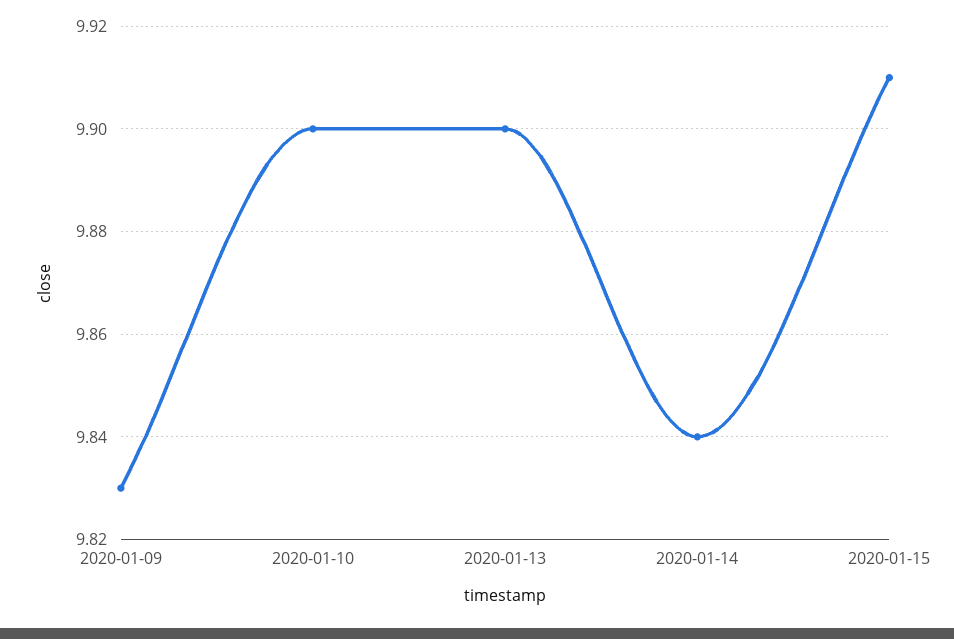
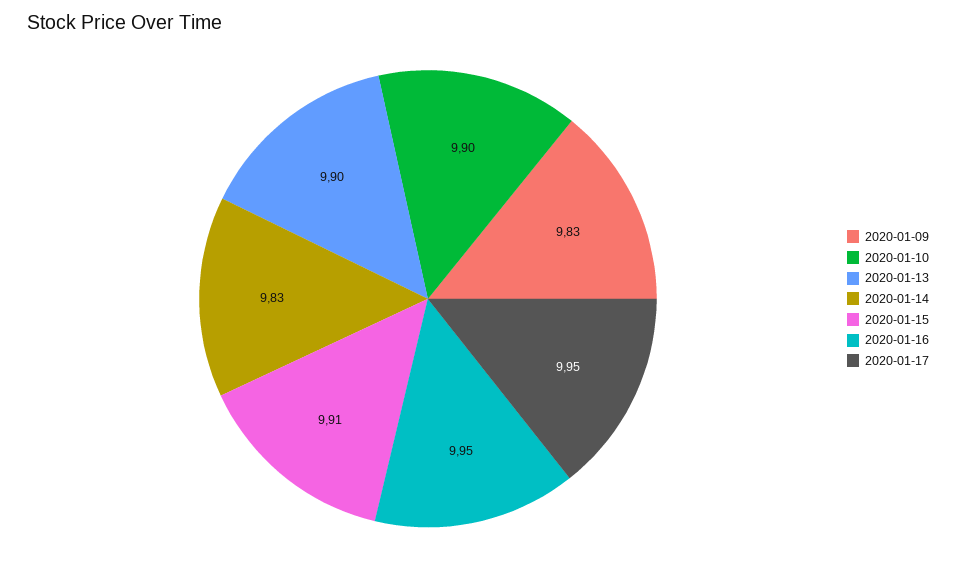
2020-01-14: 9.84 -> 9.83
2020-01-16: none -> 9.95
2020-01-17: none -> 9.95

